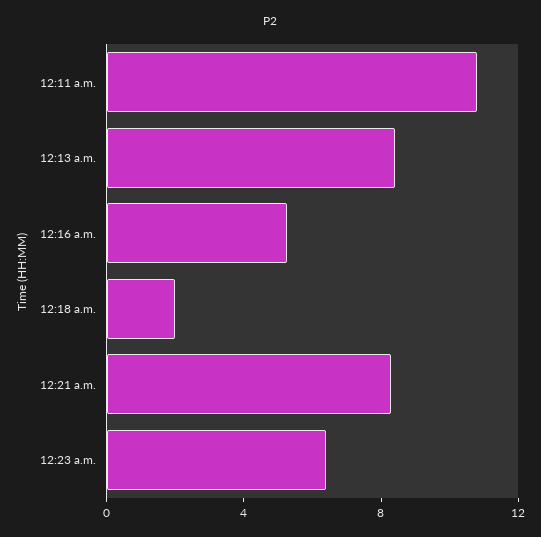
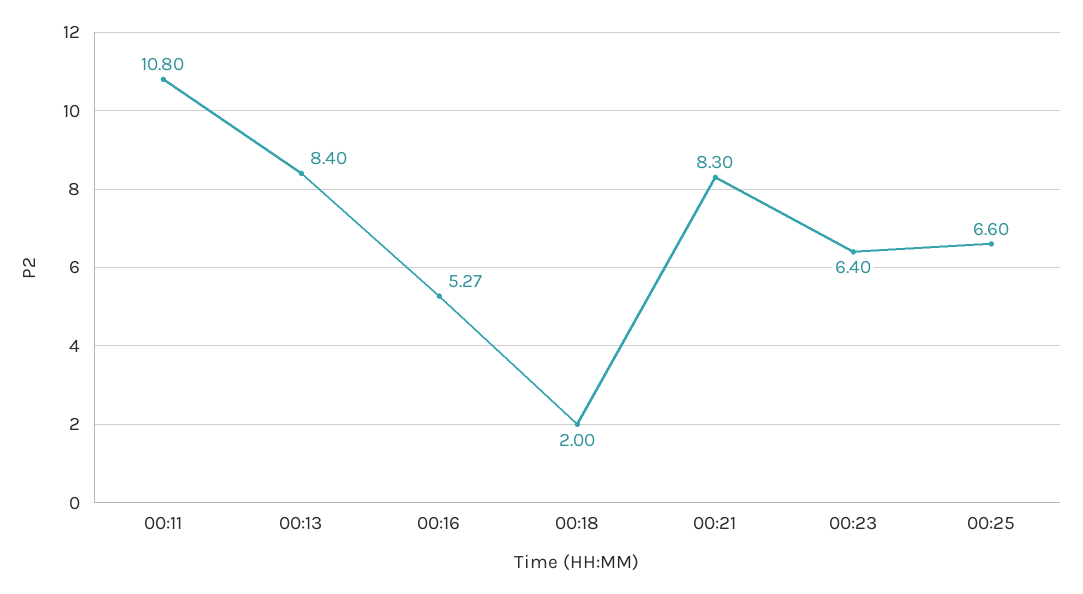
00:25: none -> 6.6

